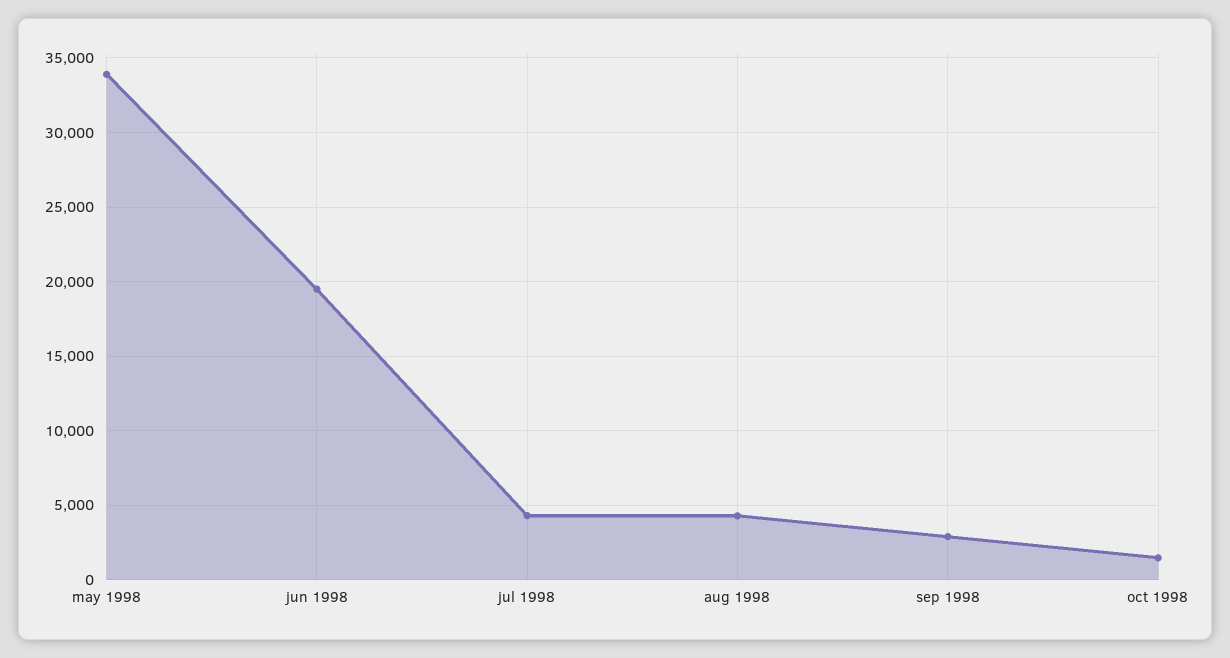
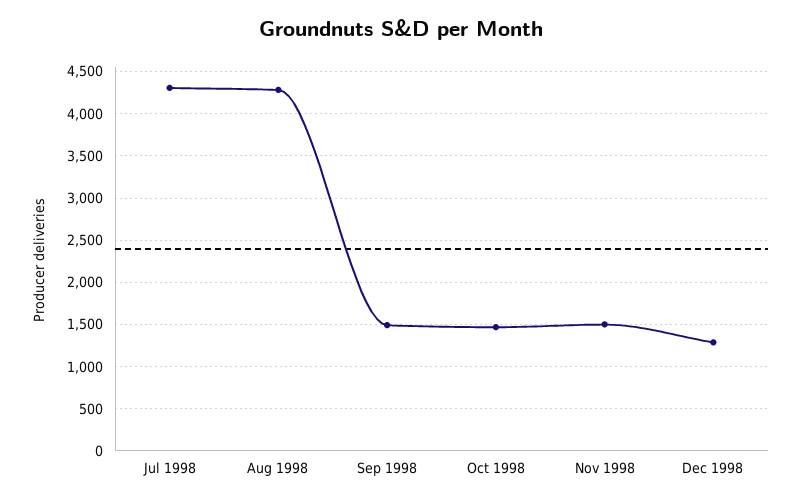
may 1998: 34000 -> none
jun 1998: 19500 -> none
sep 1998: 3000 -> 1500
Nov 1998: none -> 1500
Dec 1998: none -> 1300

